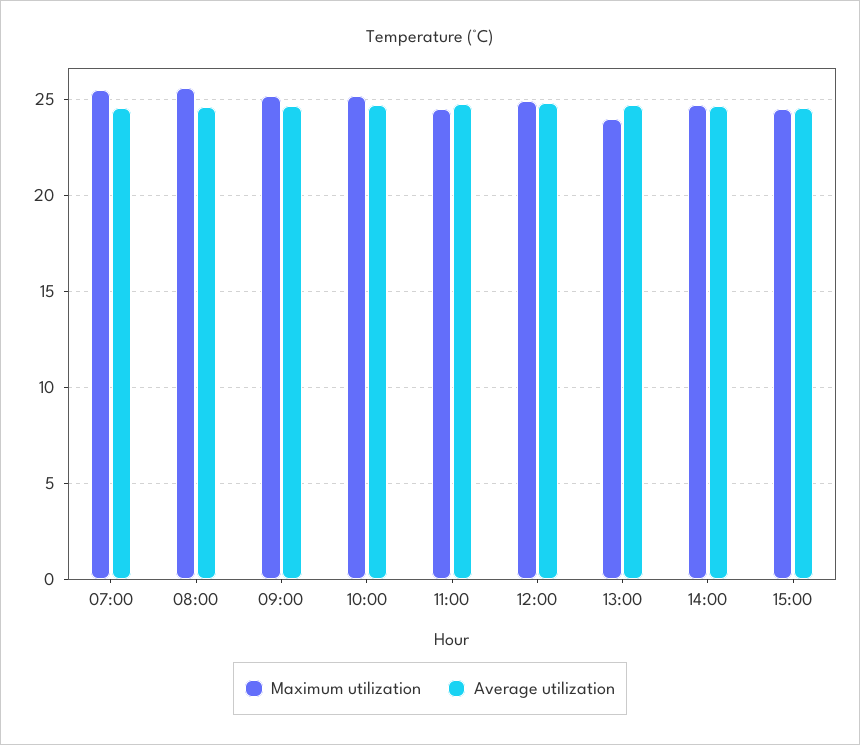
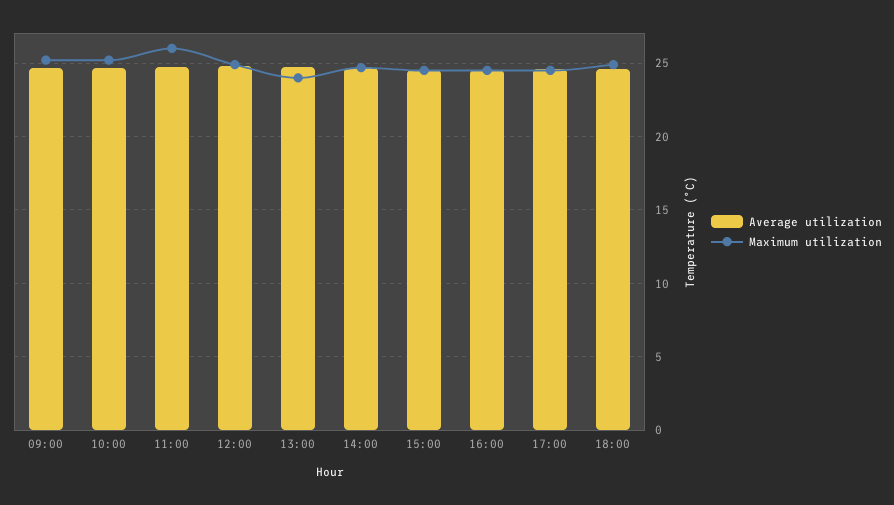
Maximum utilization, 07:00: 25.5 -> none
Average utilization, 07:00: 24.5 -> none
Maximum utilization, 08:00: 25.5 -> none
Average utilization, 08:00: 24.5 -> none
Maximum utilization, 11:00: 24.5 -> 26
Average utilization, 16:00: none -> 24.5
Maximum utilization, 16:00: none -> 24.5
Average utilization, 17:00: none -> 24.5
Maximum utilization, 17:00: none -> 24.5
Average utilization, 18:00: none -> 24.5
Maximum utilization, 18:00: none -> 25

